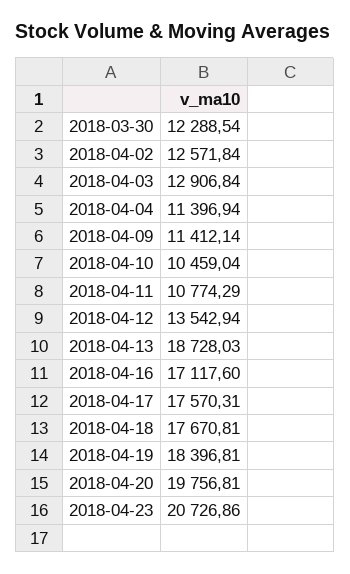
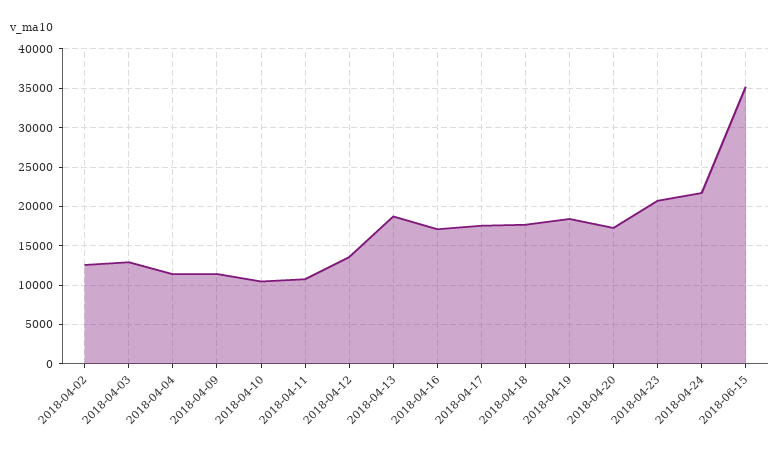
2018-03-30: 12288.54 -> none
2018-04-20: 19756.81 -> 17000
2018-04-24: none -> 22000
2018-06-15: none -> 35000

